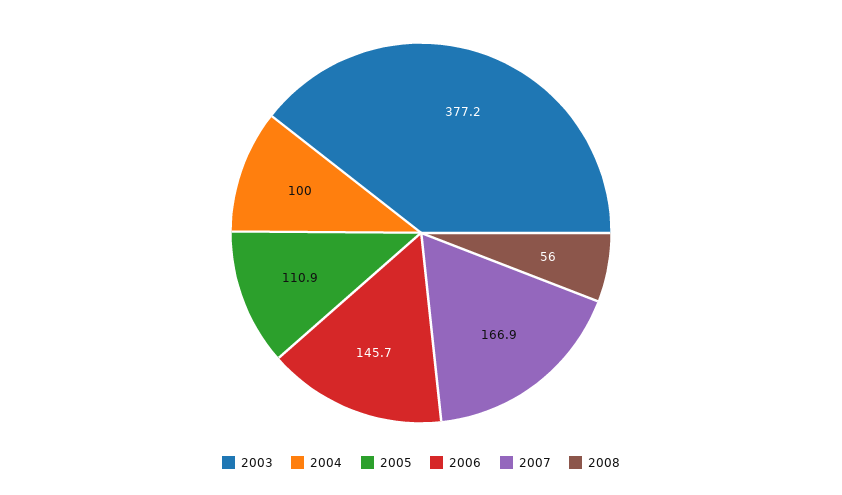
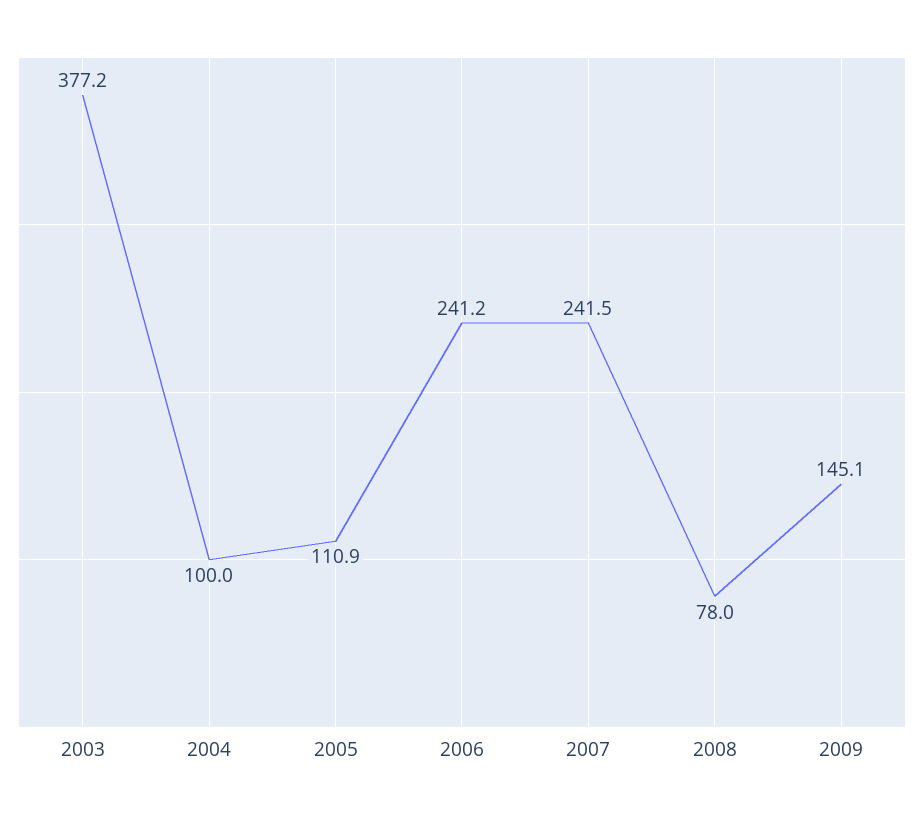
2006: 145.7 -> 241.2
2007: 166.9 -> 241.5
2008: 56 -> 78
2009: none -> 145.1

